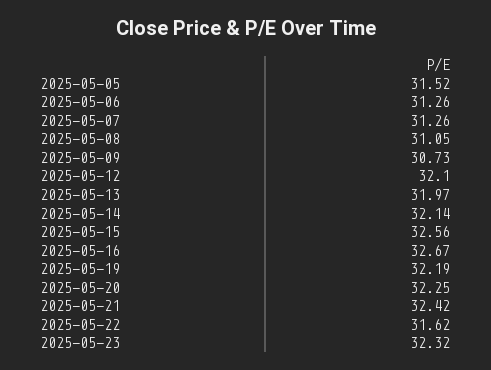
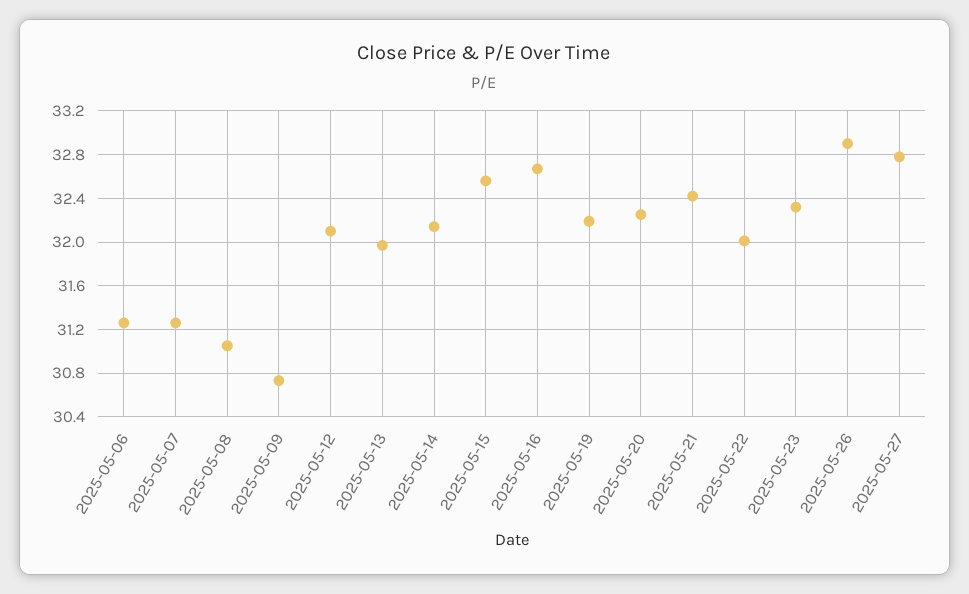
2025-05-05: 31.52 -> none
2025-05-22: 31.62 -> 32
2025-05-26: none -> 32.9
2025-05-27: none -> 32.8

